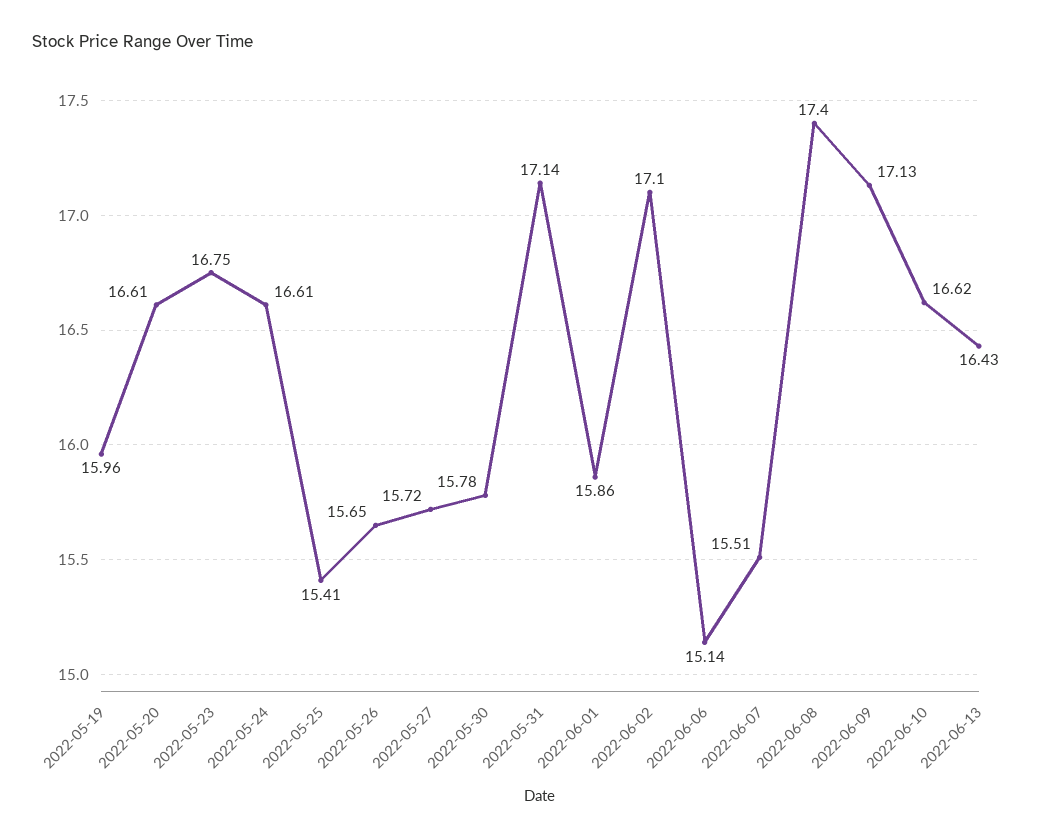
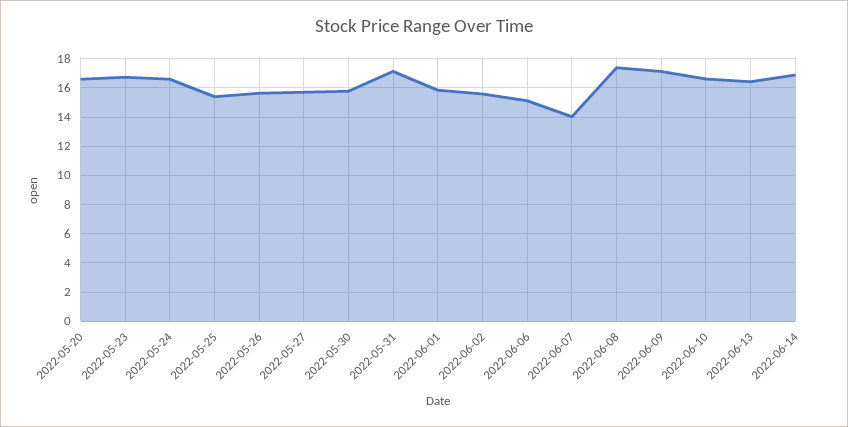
2022-05-19: 15.96 -> none
2022-06-02: 17.1 -> 15.5
2022-06-07: 15.51 -> 14
2022-06-14: none -> 17

